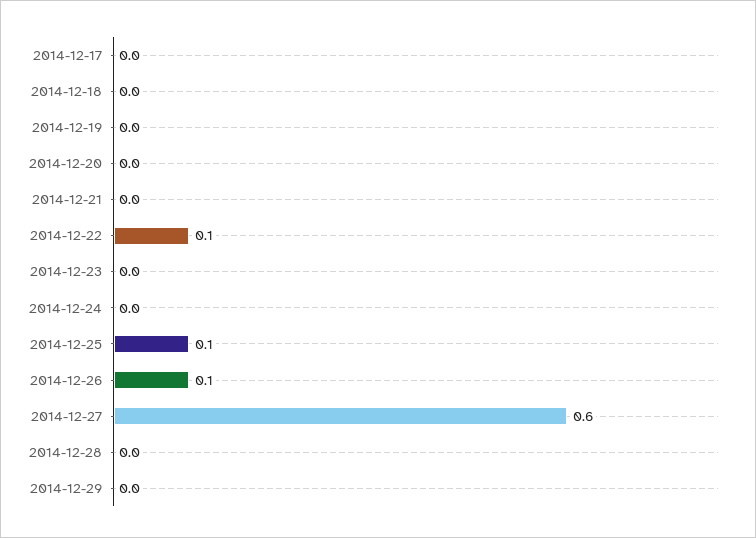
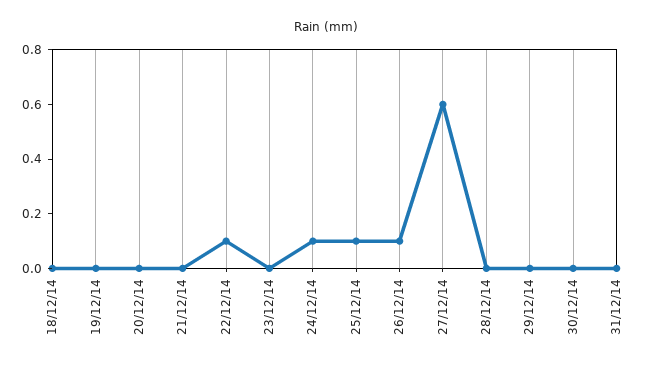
2014-12-17: 0 -> none
2014-12-24: 0 -> 0.1
30/12/14: none -> 0
31/12/14: none -> 0

